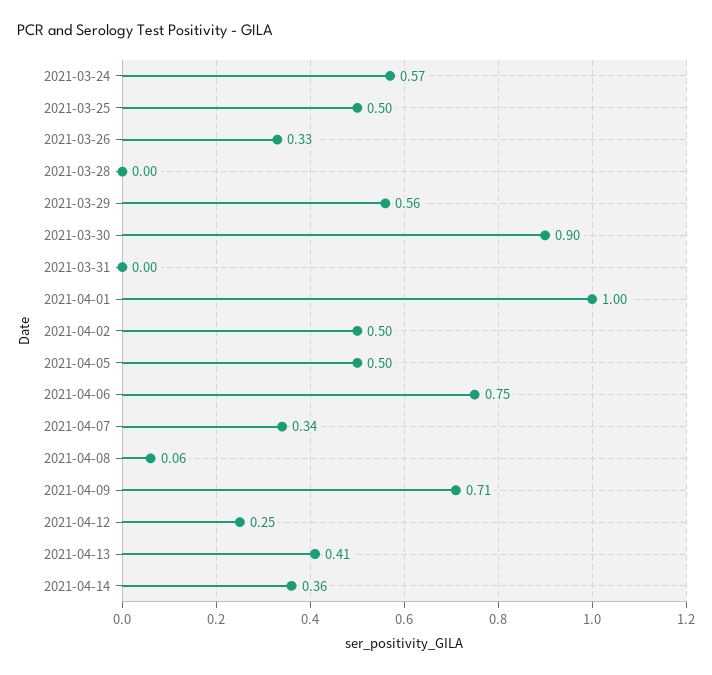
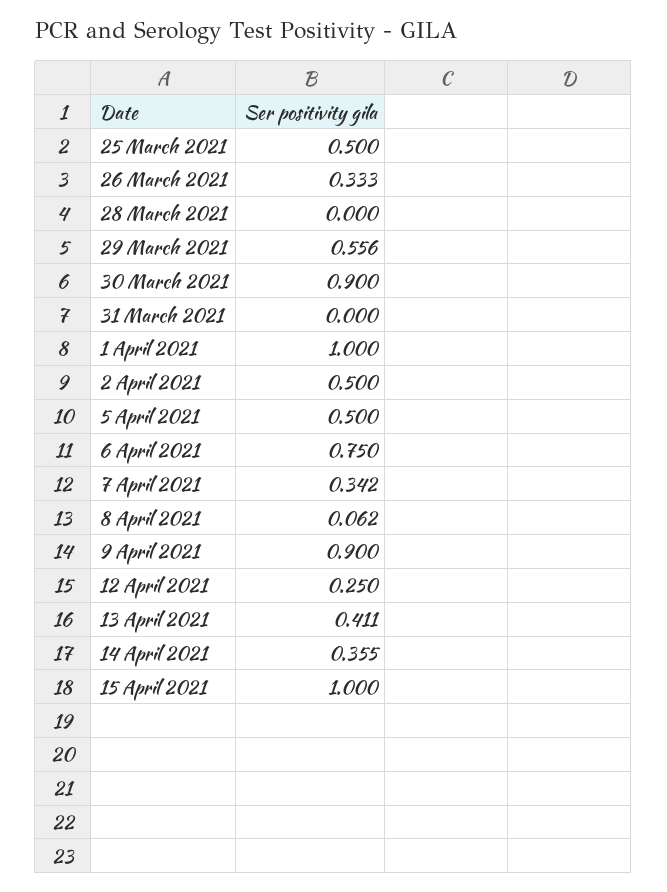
2021-03-24: 0.57 -> none
2021-04-09: 0.71 -> 0.9
15 April 2021: none -> 1

